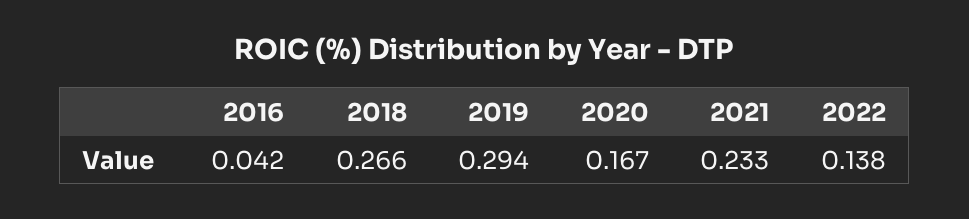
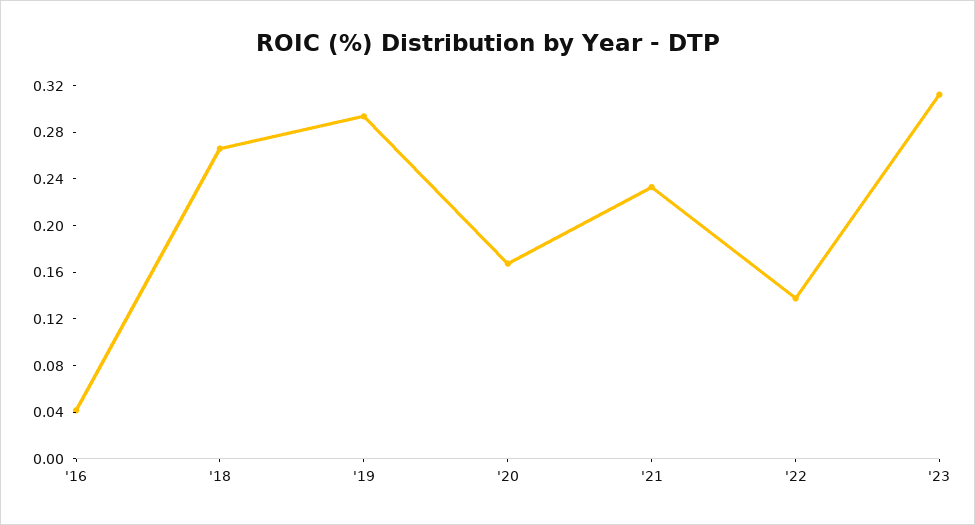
'23: none -> 0.31

